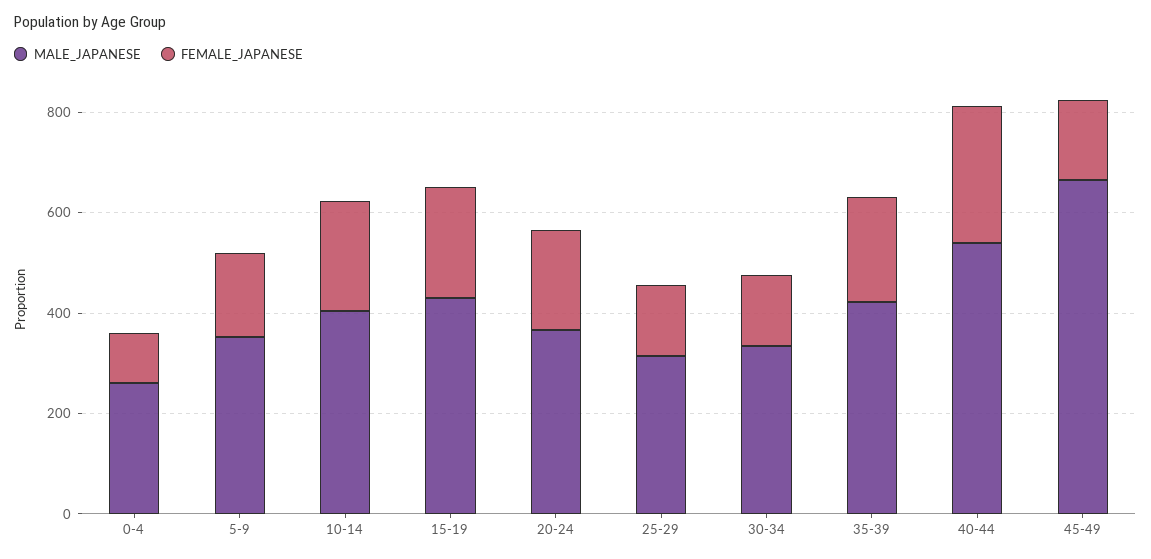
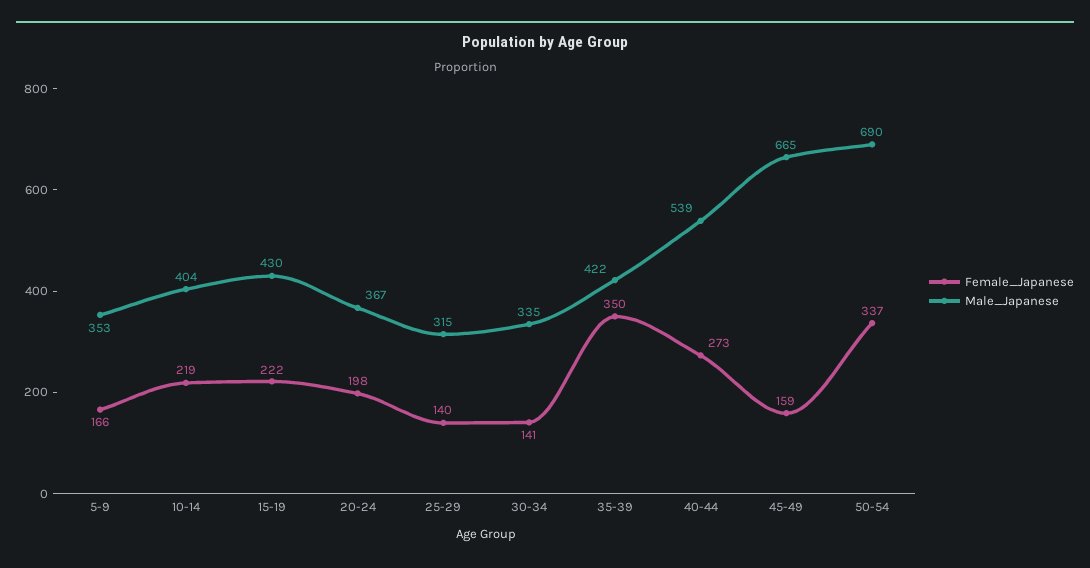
MALE_JAPANESE, 0-4: 250 -> none
FEMALE_JAPANESE, 0-4: 100 -> none
FEMALE_JAPANESE, 35-39: 200 -> 350
FEMALE_JAPANESE, 50-54: none -> 337
MALE_JAPANESE, 50-54: none -> 690

